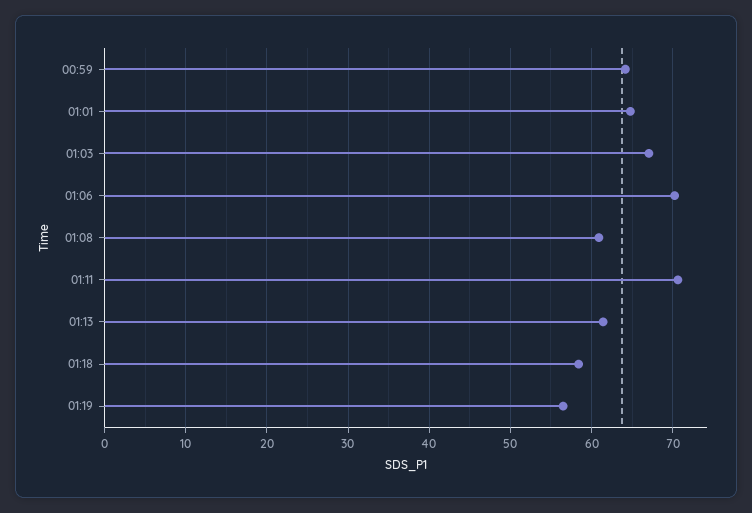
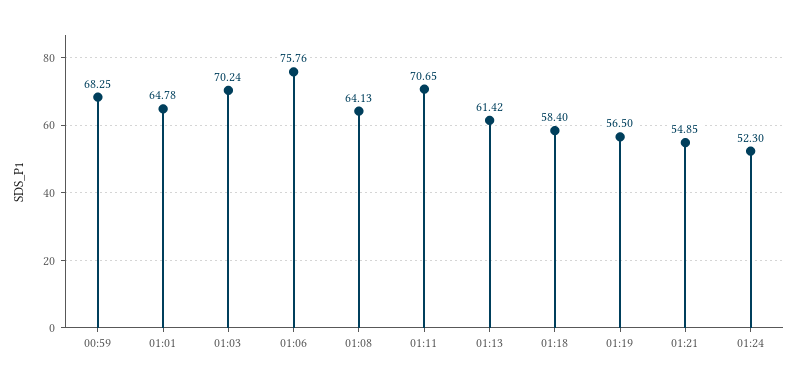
00:59: 64 -> 68.25
01:03: 67 -> 70.24
01:06: 70 -> 75.76
01:08: 61 -> 64.13
01:21: none -> 54.85
01:24: none -> 52.3

